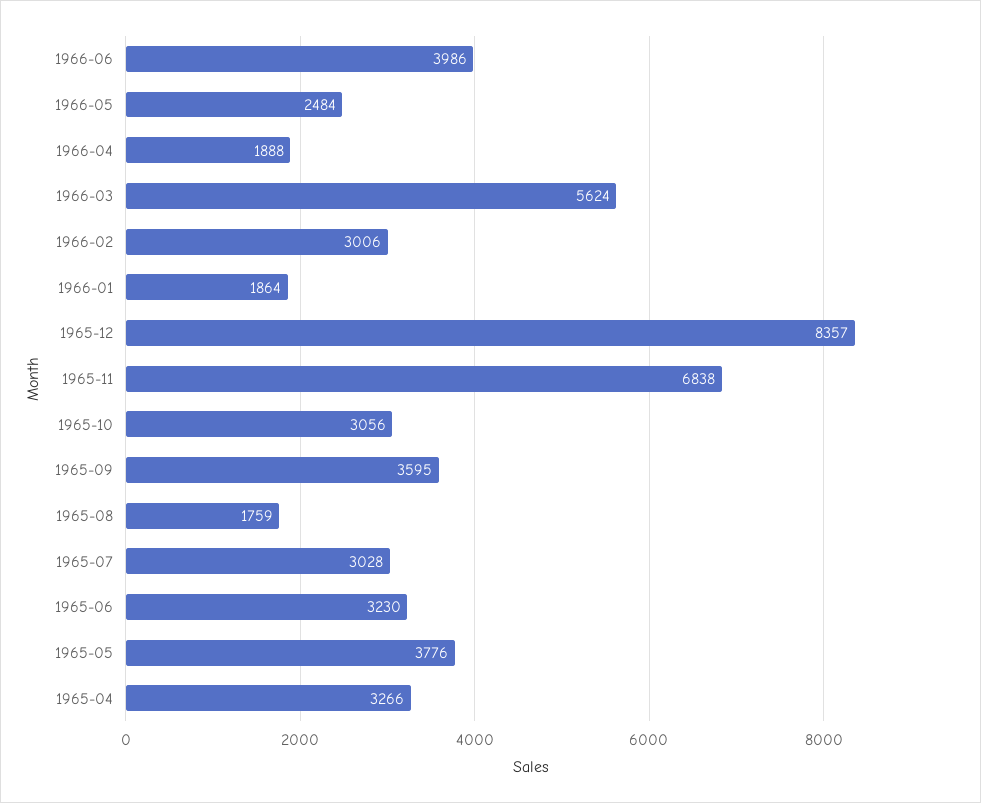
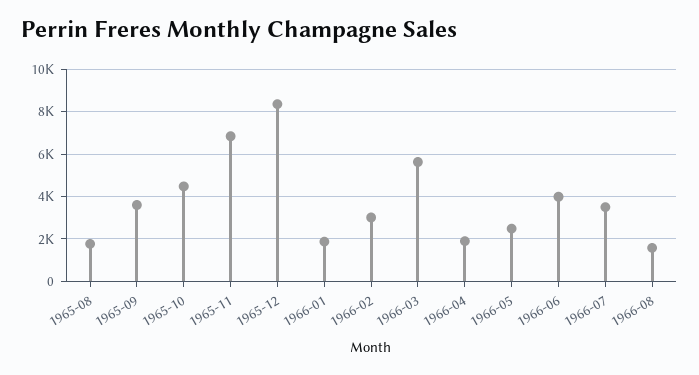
1965-10: 3056 -> 4500
1965-07: 3028 -> none
1965-06: 3230 -> none
1965-05: 3776 -> none
1965-04: 3266 -> none
1966-07: none -> 3500
1966-08: none -> 1500

